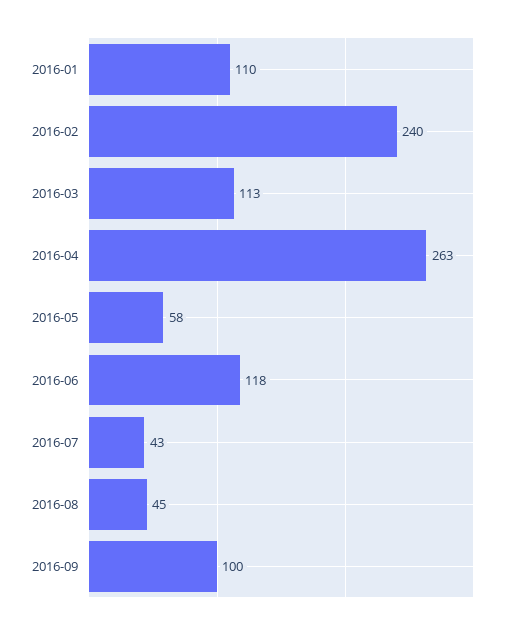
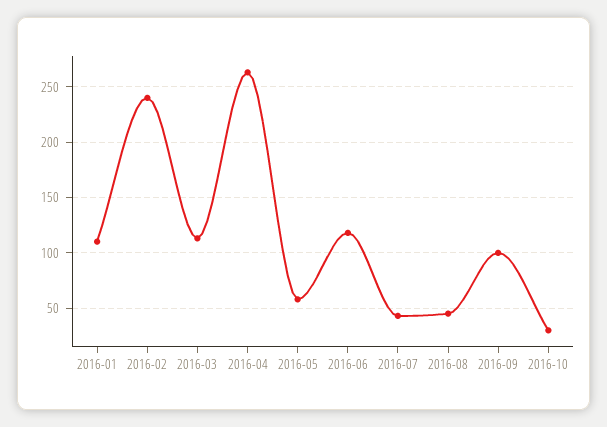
2016-10: none -> 30

